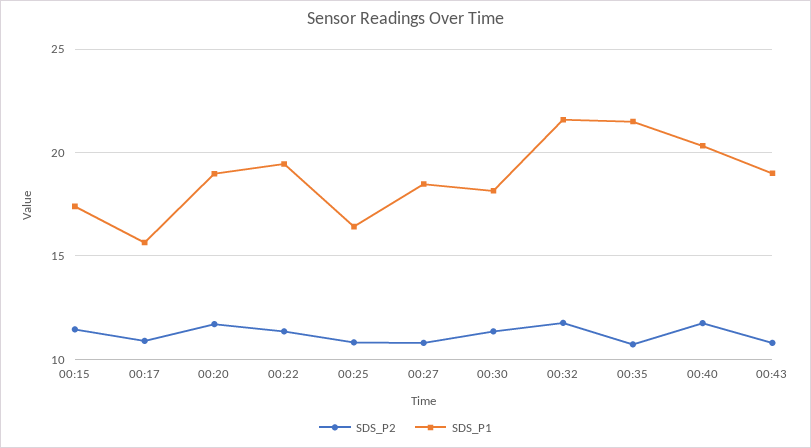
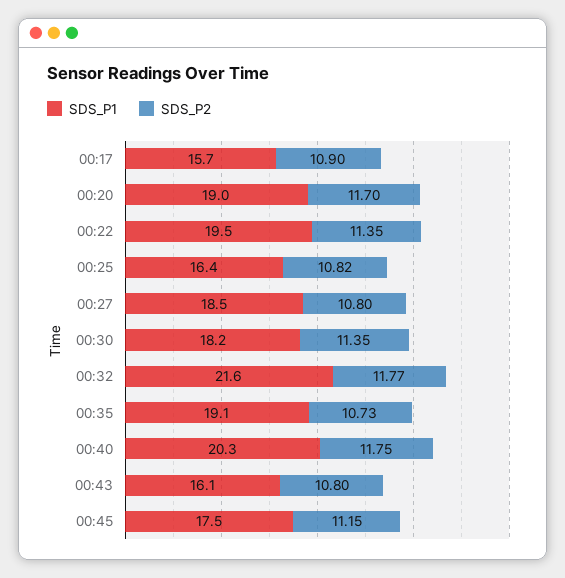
SDS_P2, 00:15: 11.5 -> none
SDS_P1, 00:15: 17.5 -> none
SDS_P1, 00:35: 21.5 -> 19.1
SDS_P1, 00:43: 19 -> 16.1
SDS_P1, 00:45: none -> 17.5
SDS_P2, 00:45: none -> 11.15

